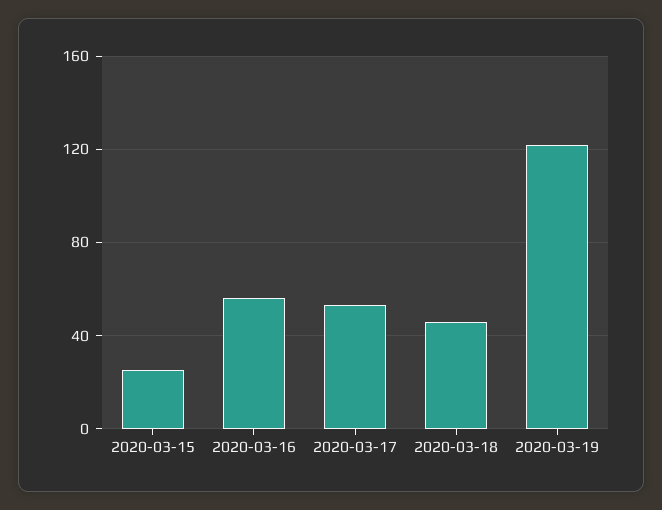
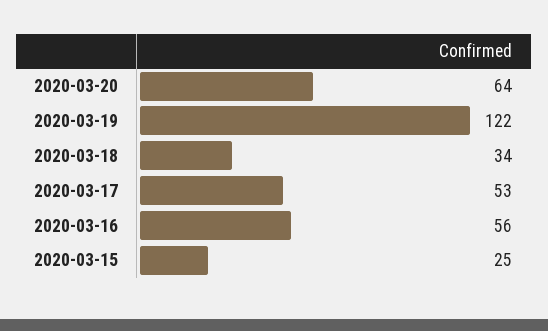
2020-03-18: 45 -> 34
2020-03-20: none -> 64

